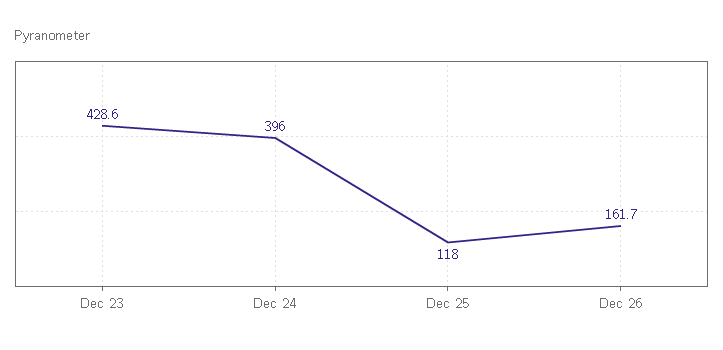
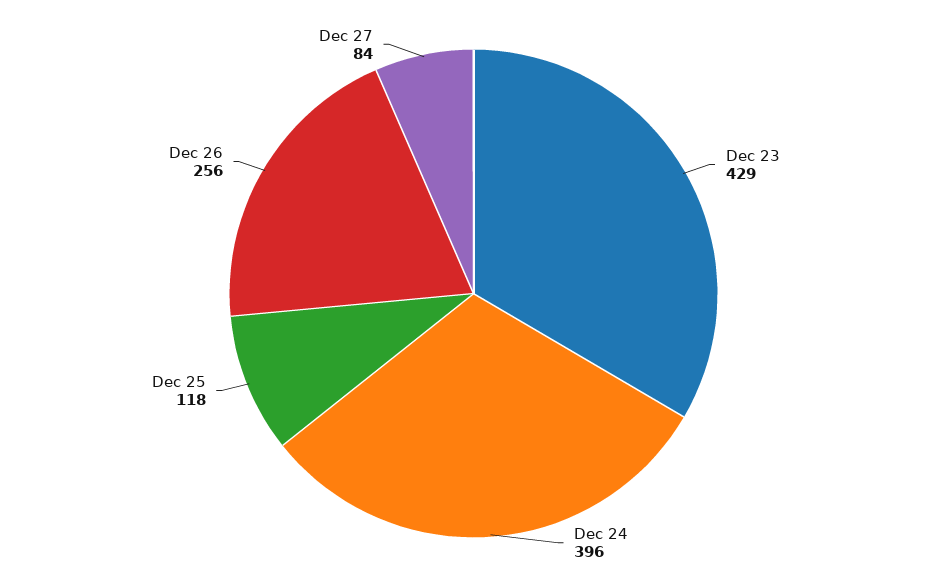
Dec 26: 161.7 -> 256
Dec 27: none -> 84

